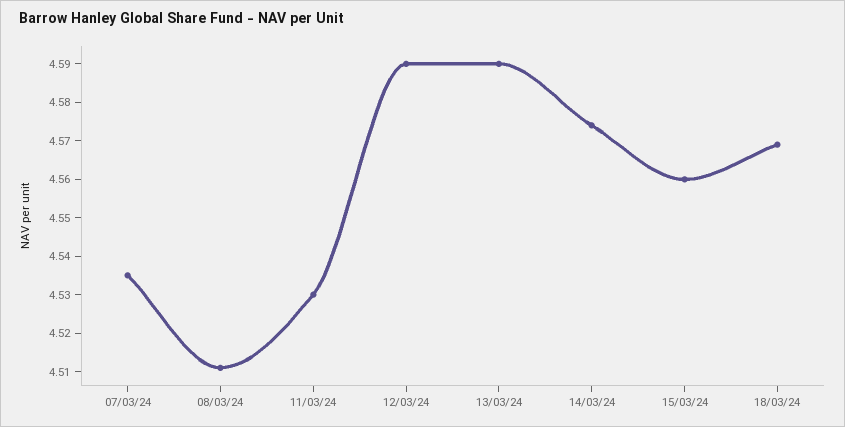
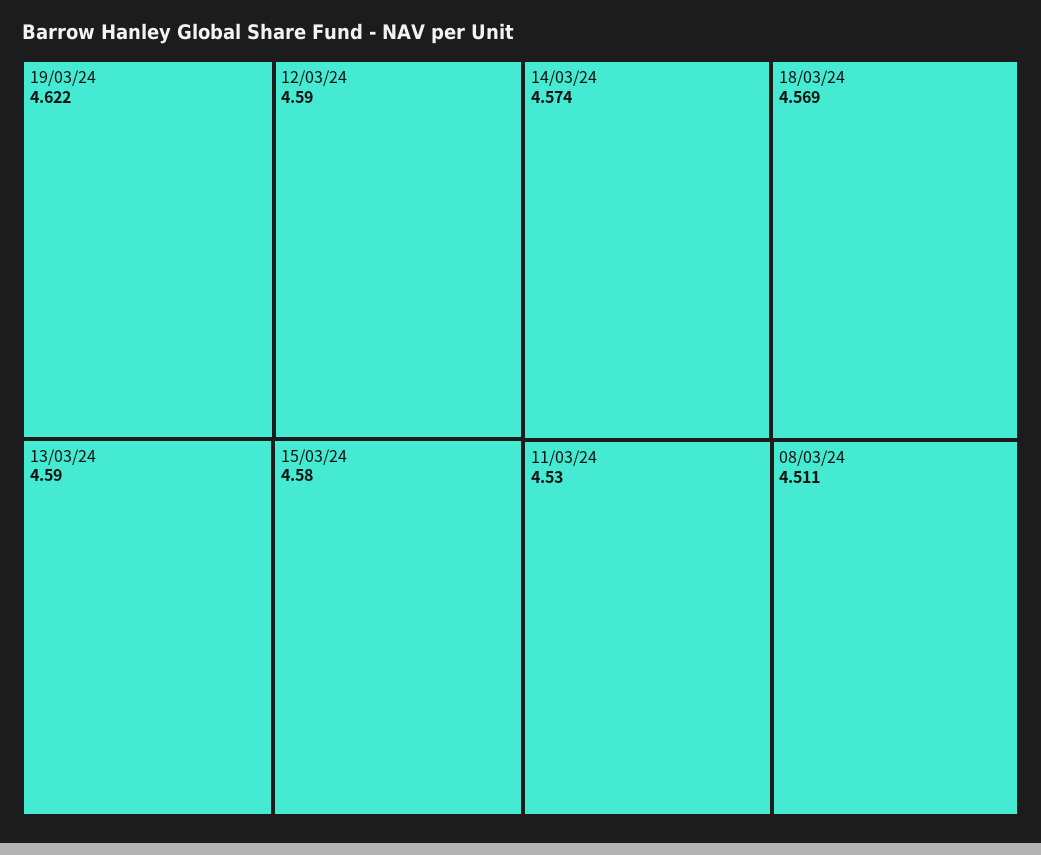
07/03/24: 4.535 -> none
15/03/24: 4.56 -> 4.58
19/03/24: none -> 4.622

